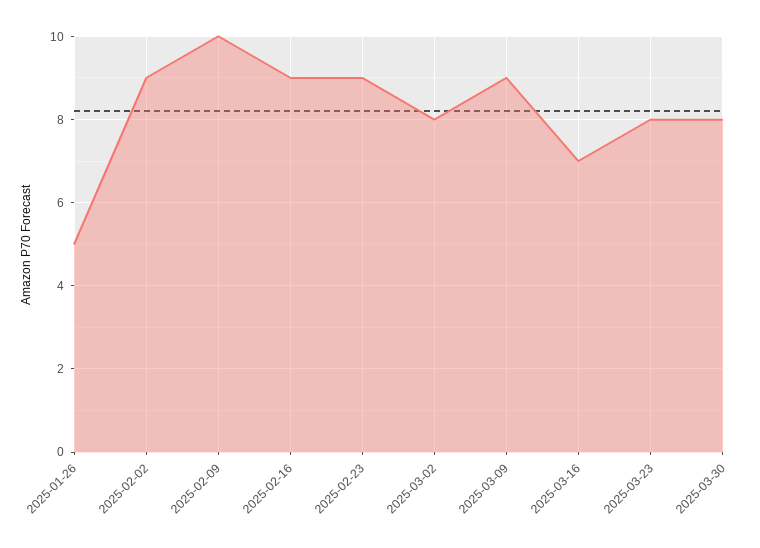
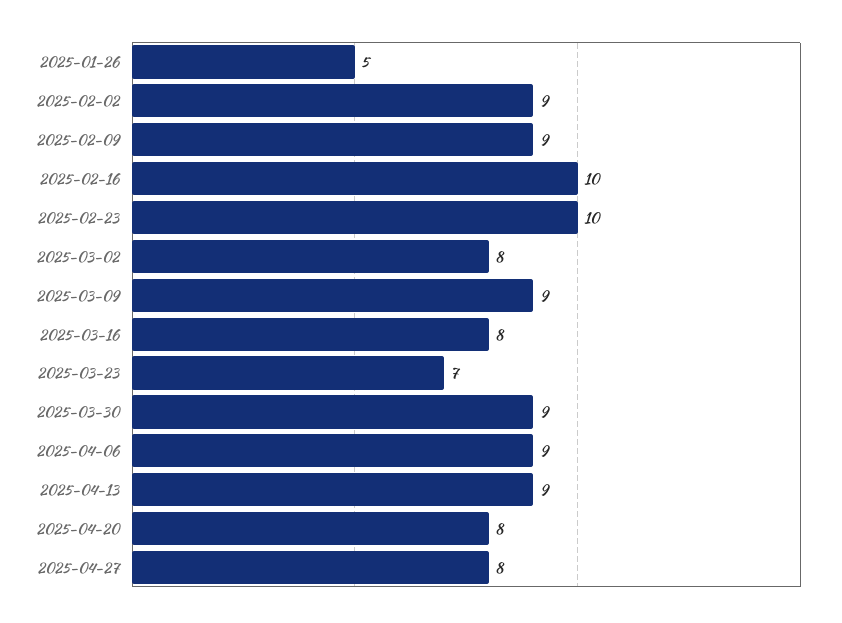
2025-02-09: 10 -> 9
2025-02-16: 9 -> 10
2025-02-23: 9 -> 10
2025-03-16: 7 -> 8
2025-03-23: 8 -> 7
2025-03-30: 8 -> 9
2025-04-06: none -> 9
2025-04-13: none -> 9
2025-04-20: none -> 8
2025-04-27: none -> 8

